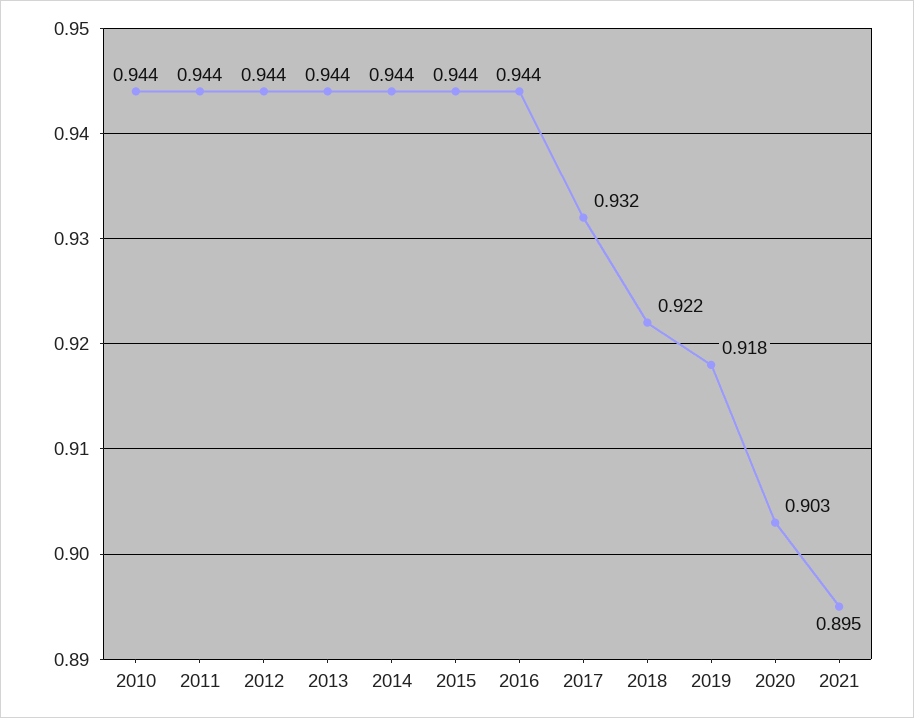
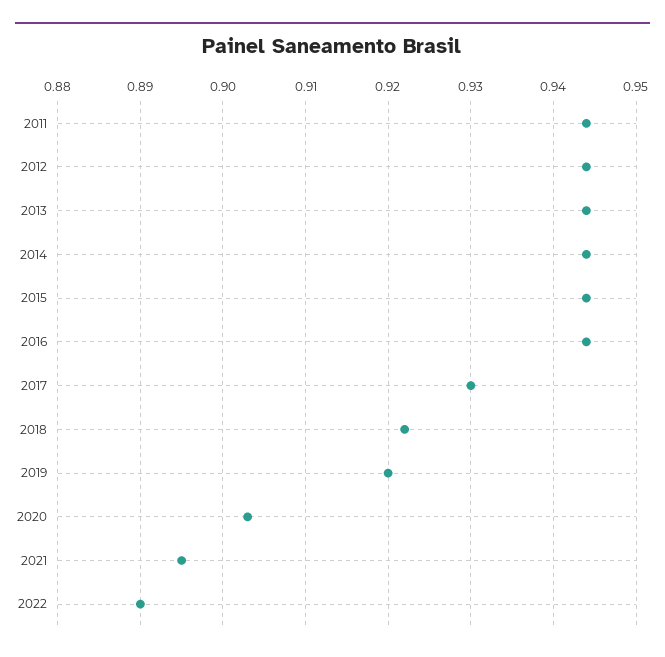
2010: 0.944 -> none
2017: 0.932 -> 0.93
2019: 0.918 -> 0.92
2022: none -> 0.89

